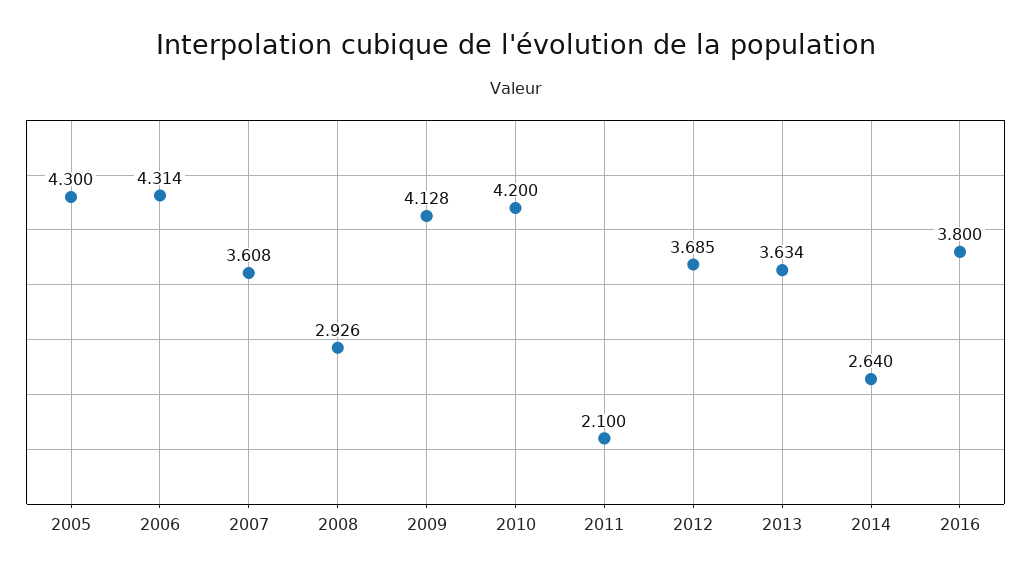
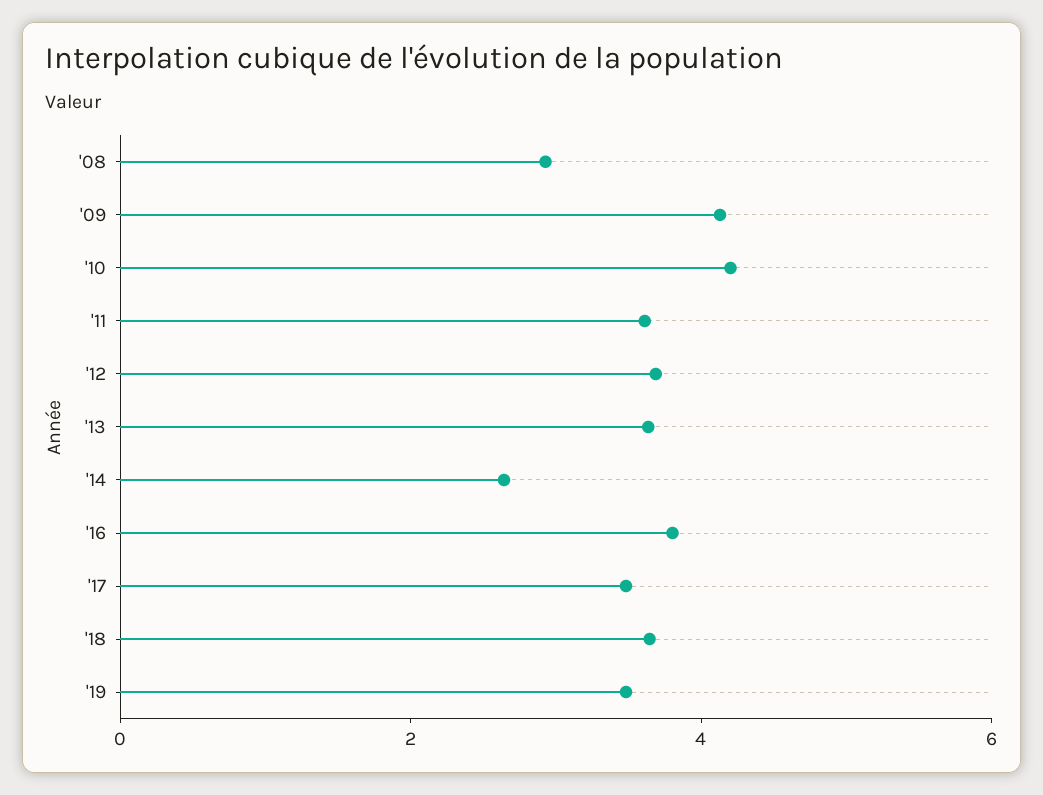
2005: 4.3 -> none
2006: 4.314 -> none
2007: 3.608 -> none
2011: 2.1 -> 3.5
'17: none -> 3.5
'18: none -> 3.5
'19: none -> 3.5

